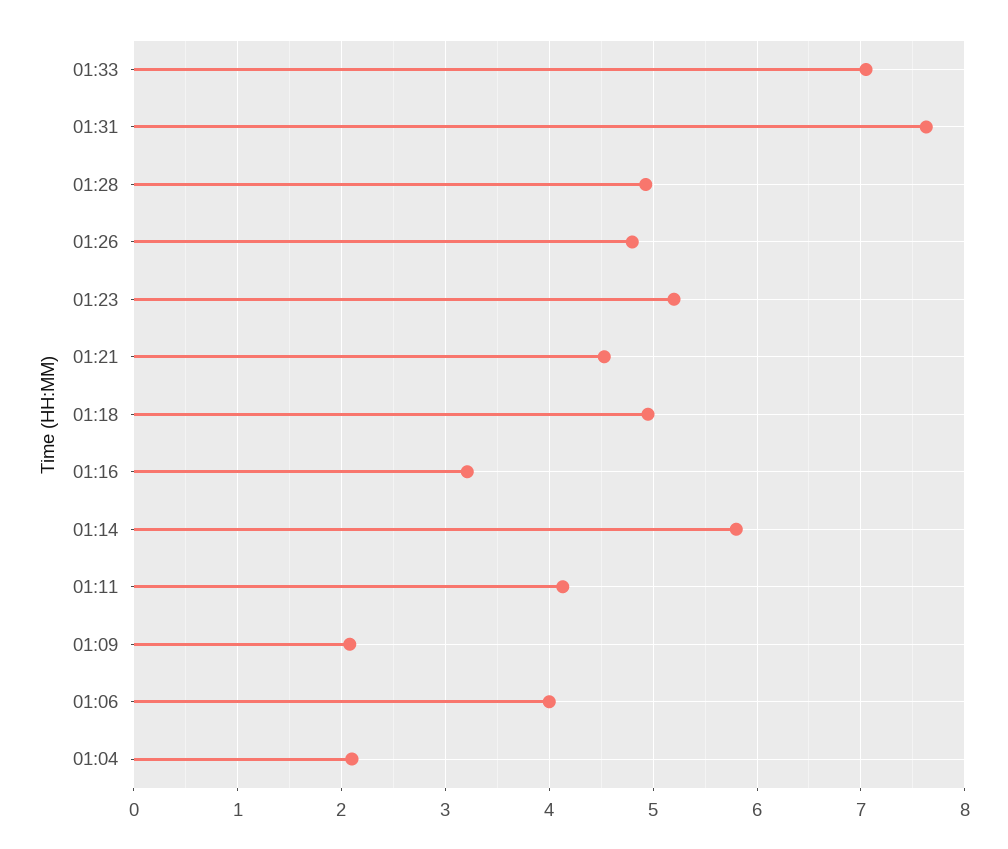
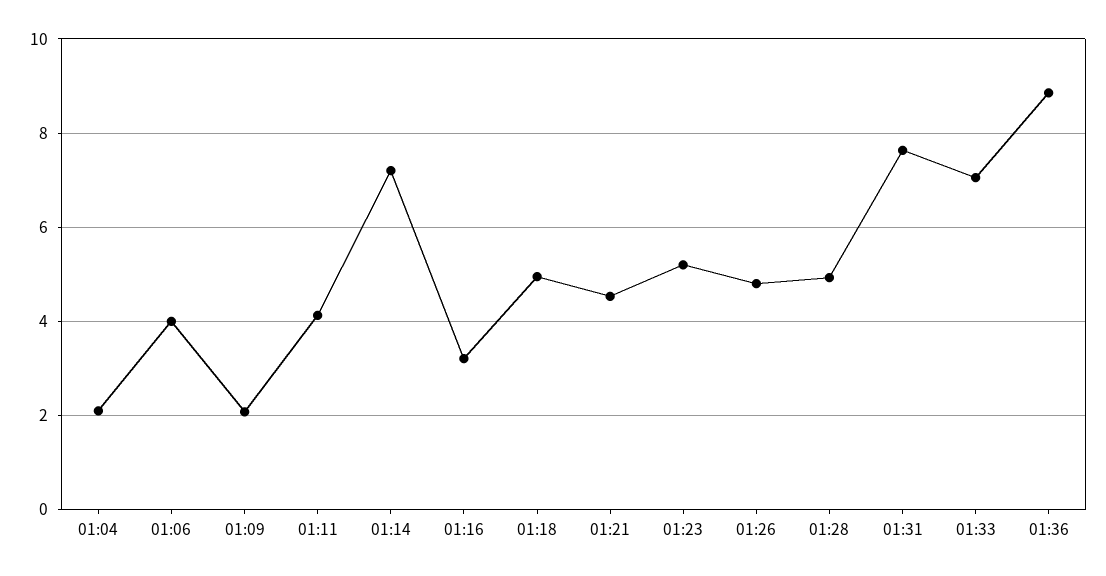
01:14: 5.8 -> 7.2
01:36: none -> 8.8

